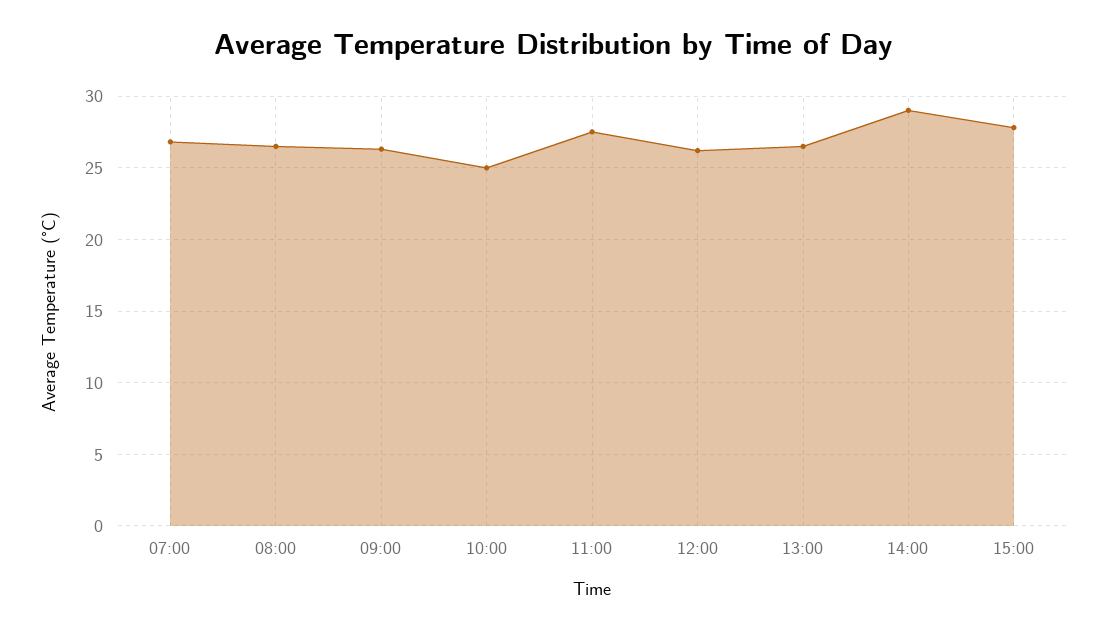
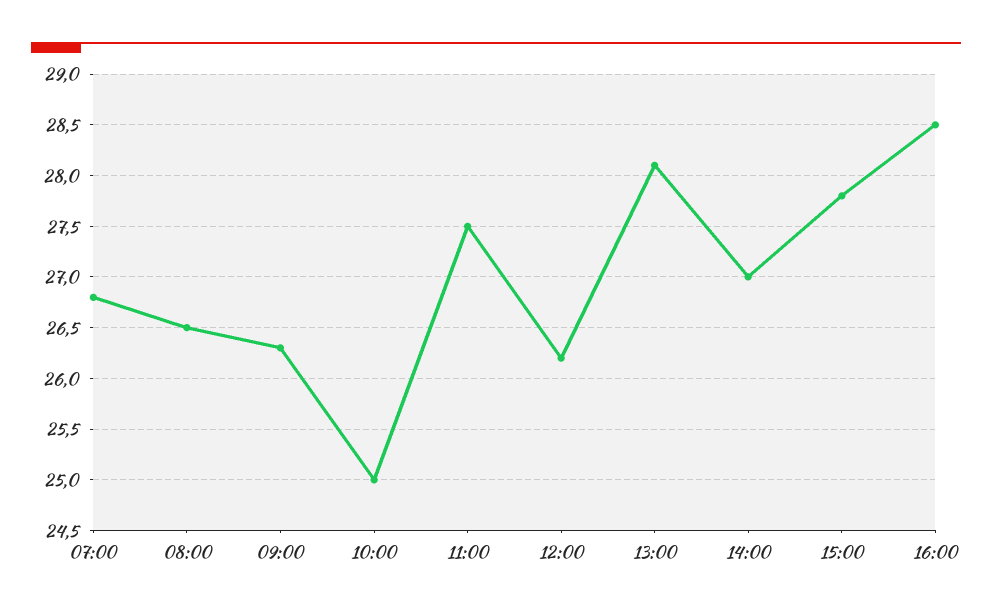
13:00: 26.5 -> 28.1
14:00: 29 -> 27
16:00: none -> 28.5

